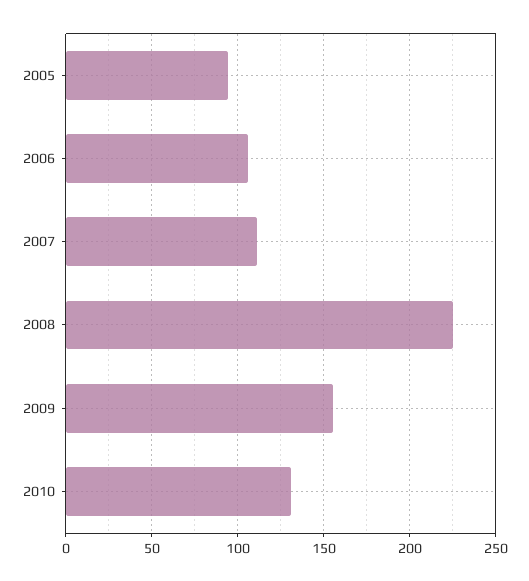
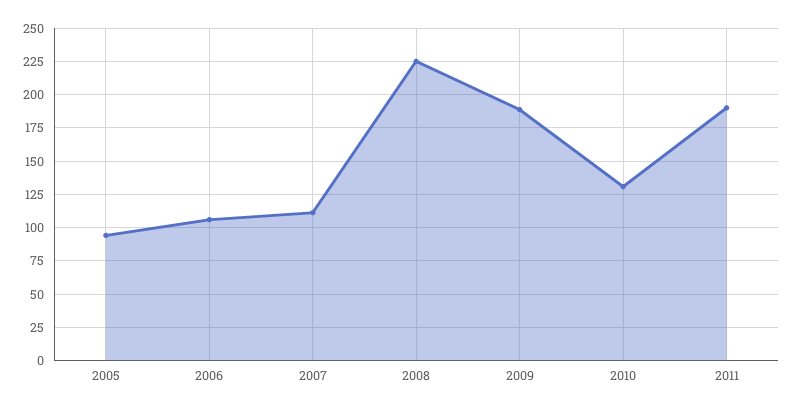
2009: 155 -> 190
2011: none -> 190

